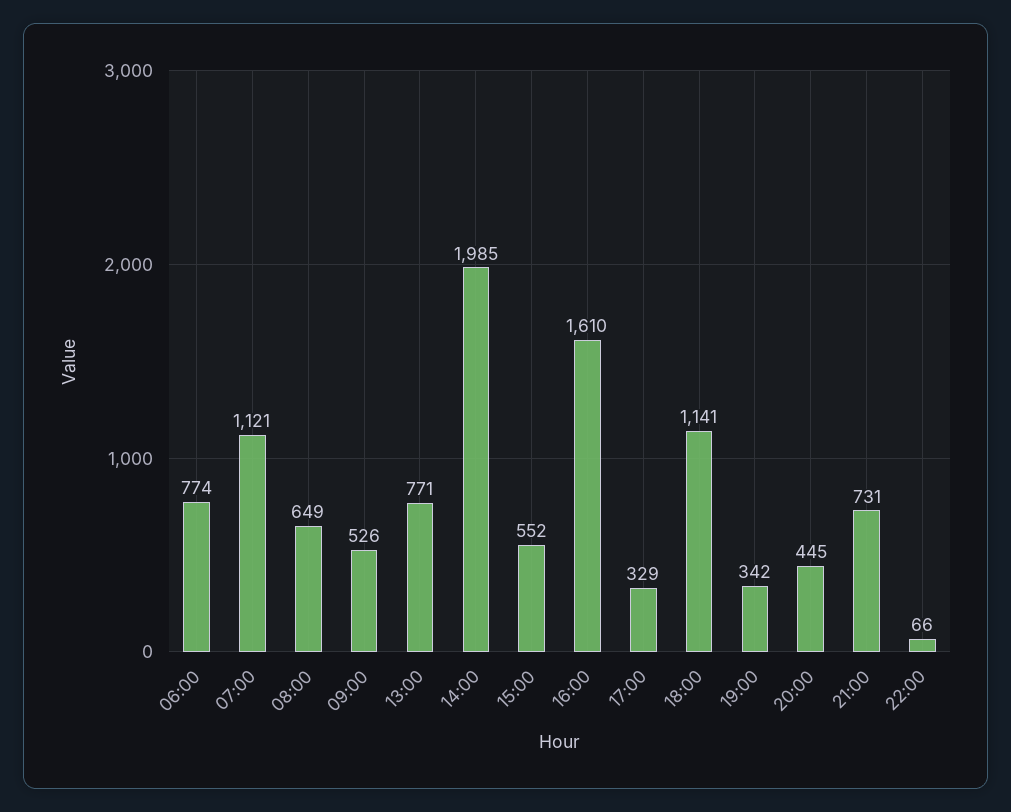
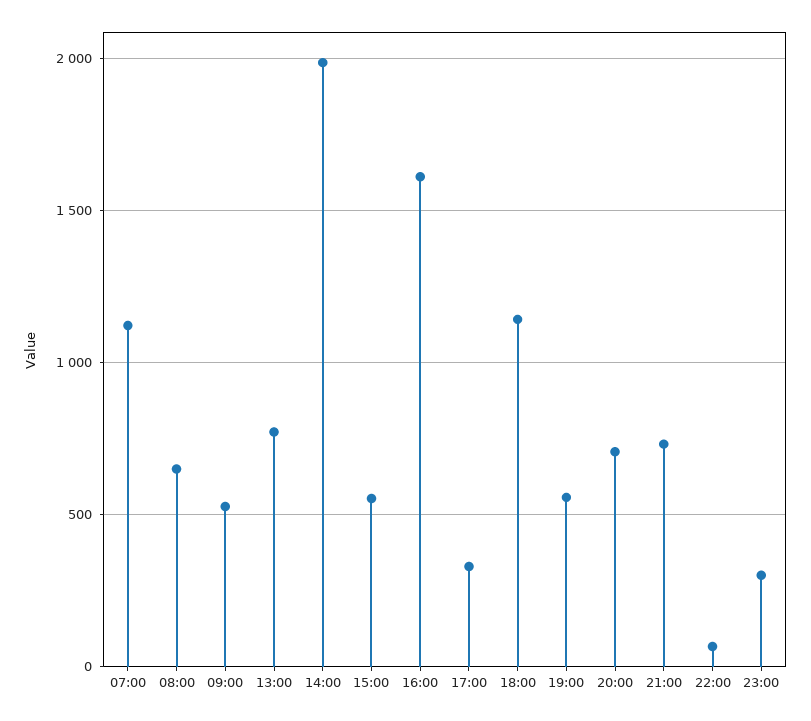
06:00: 774 -> none
19:00: 342 -> 550
20:00: 445 -> 700
23:00: none -> 300

